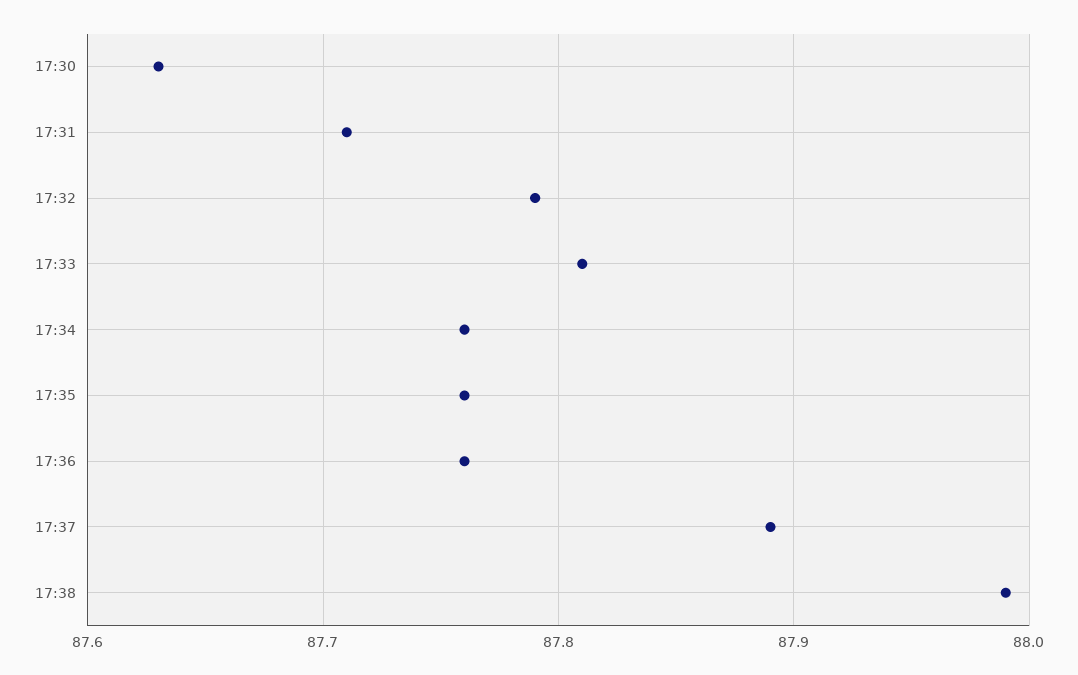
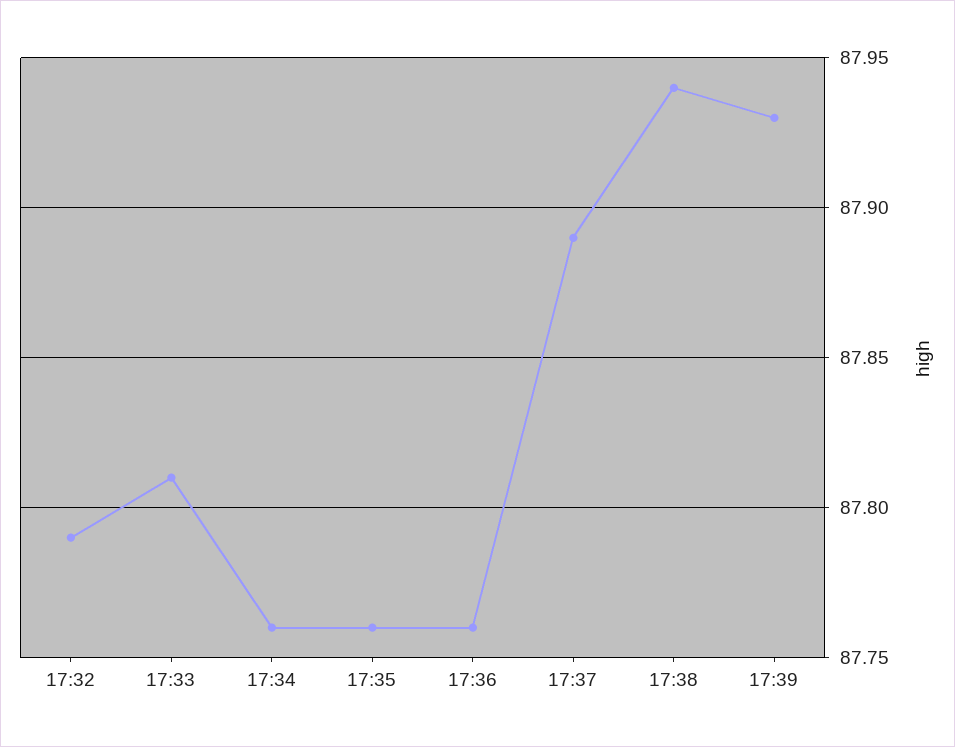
17:30: 87.63 -> none
17:31: 87.71 -> none
17:38: 87.99 -> 87.94
17:39: none -> 87.93

